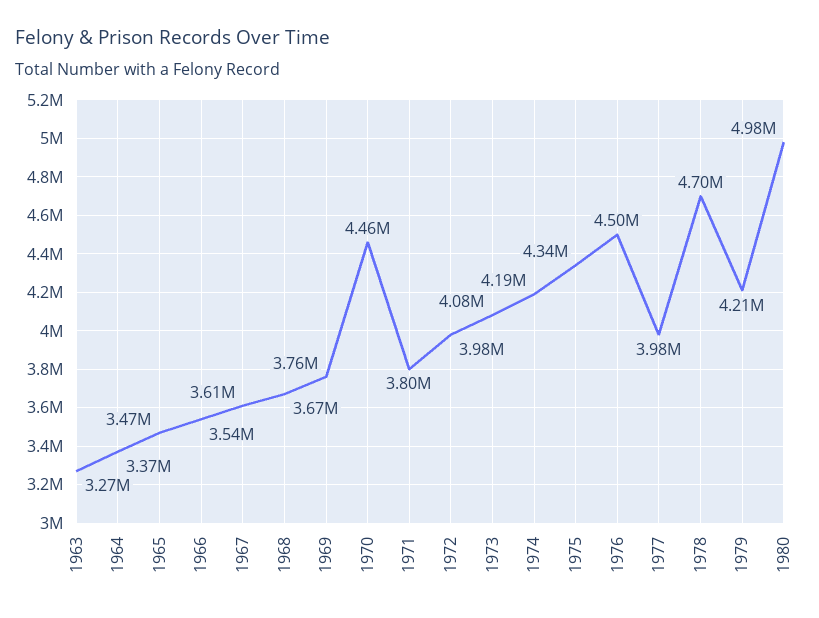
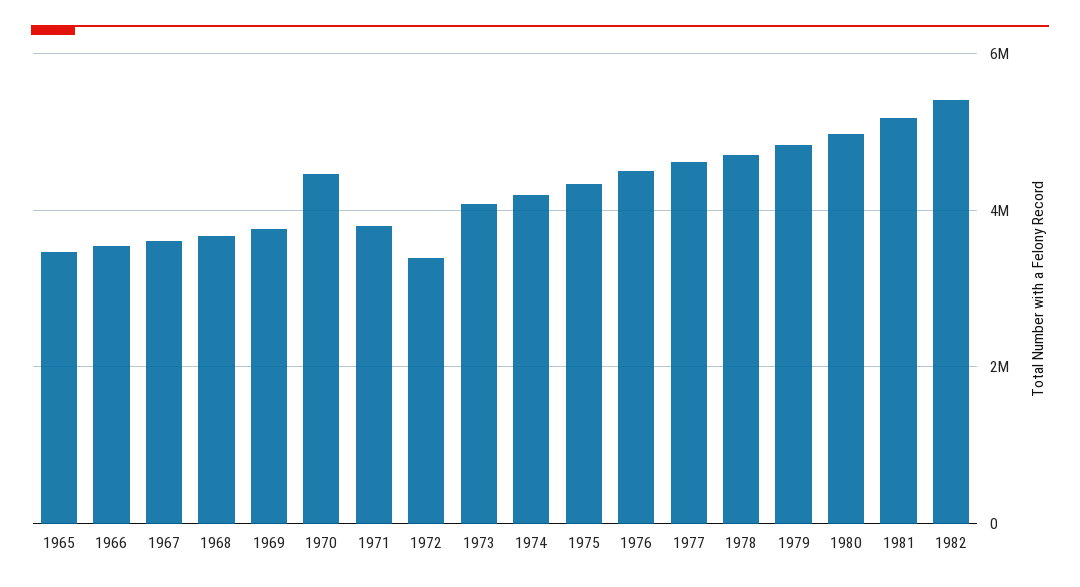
1963: 3270000 -> none
1964: 3370000 -> none
1972: 3980000 -> 3400000
1977: 3980000 -> 4600000
1979: 4210000 -> 4800000
1981: none -> 5200000
1982: none -> 5400000

